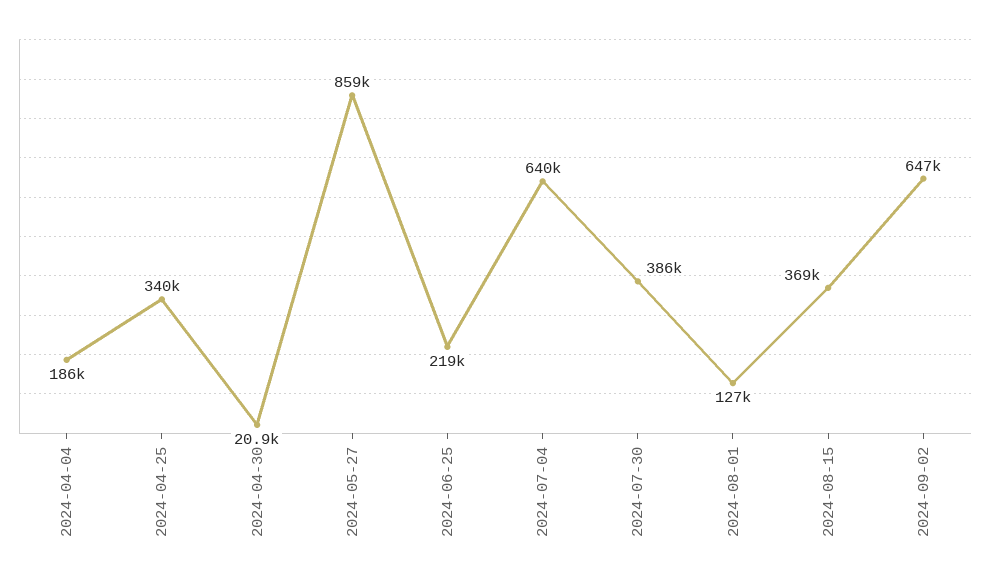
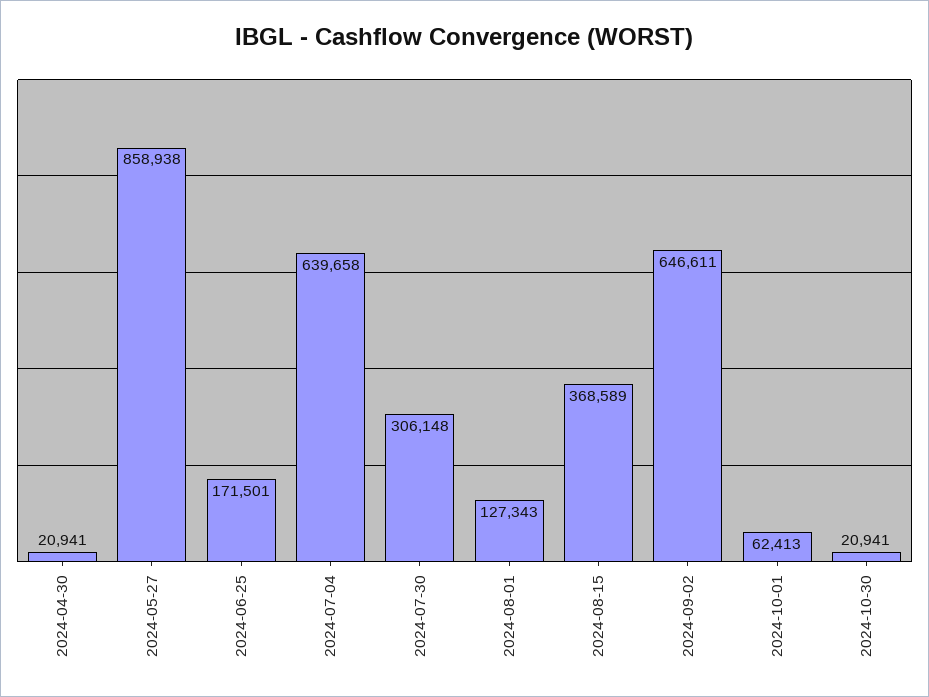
2024-04-04: 186000 -> none
2024-04-25: 340000 -> none
2024-06-25: 219000 -> 171501
2024-07-30: 386000 -> 306148
2024-10-01: none -> 62413
2024-10-30: none -> 20941

